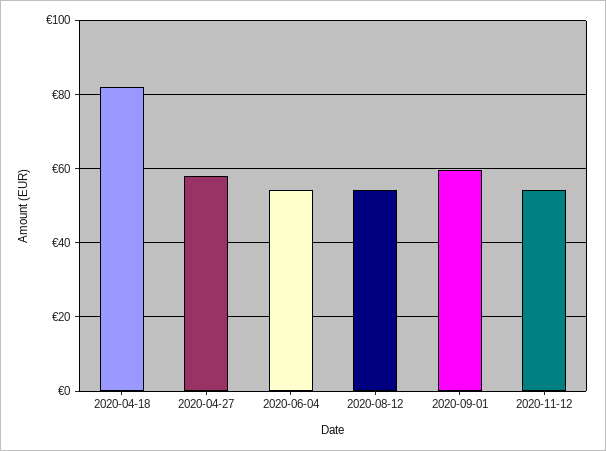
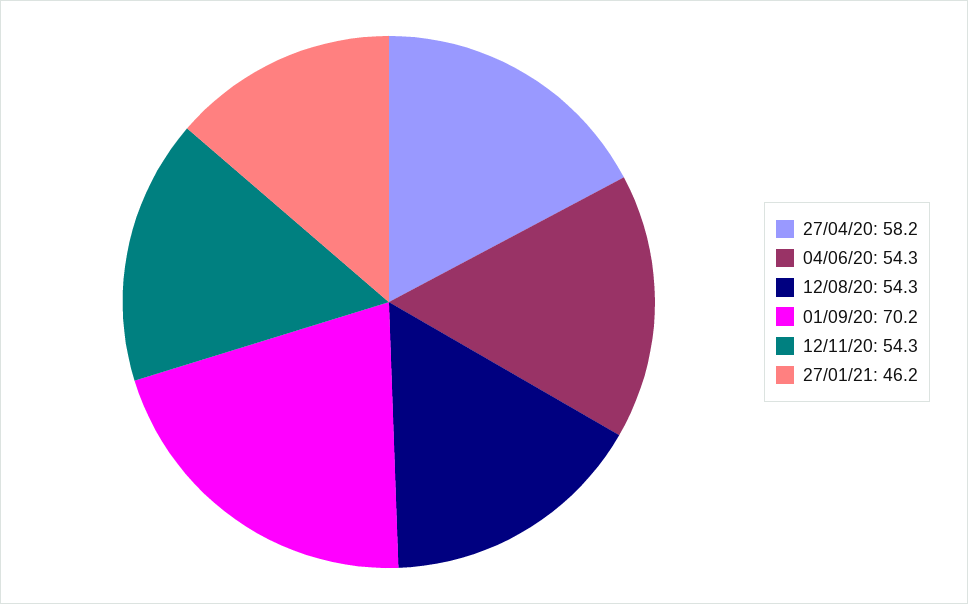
2020-04-18: 82 -> none
2020-09-01: 60 -> 70.2
27/01/21: none -> 46.2

